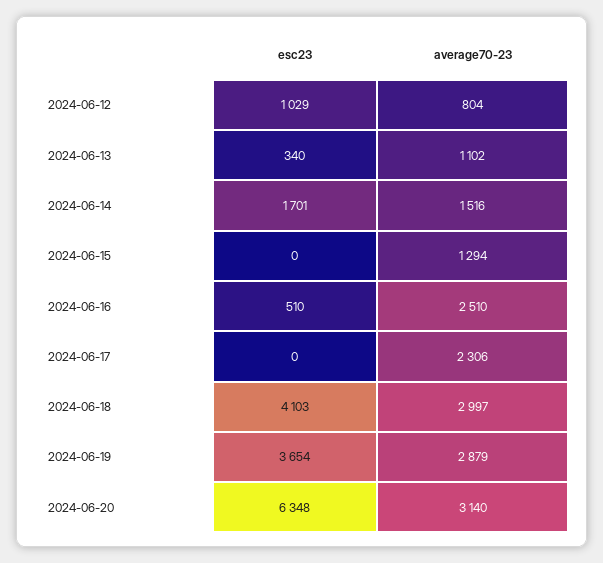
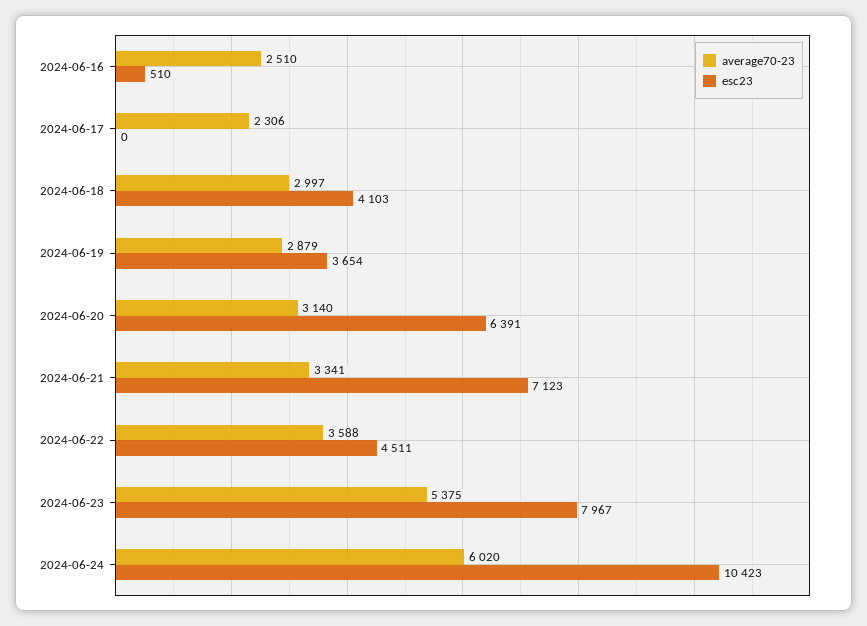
esc23, 2024-06-12: 1029 -> none
average70-23, 2024-06-12: 804 -> none
esc23, 2024-06-13: 340 -> none
average70-23, 2024-06-13: 1102 -> none
esc23, 2024-06-14: 1701 -> none
average70-23, 2024-06-14: 1516 -> none
esc23, 2024-06-15: 0 -> none
average70-23, 2024-06-15: 1294 -> none
esc23, 2024-06-20: 6348 -> 6391
average70-23, 2024-06-21: none -> 3341
esc23, 2024-06-21: none -> 7123
average70-23, 2024-06-22: none -> 3588
esc23, 2024-06-22: none -> 4511
average70-23, 2024-06-23: none -> 5375
esc23, 2024-06-23: none -> 7967
average70-23, 2024-06-24: none -> 6020
esc23, 2024-06-24: none -> 10423

